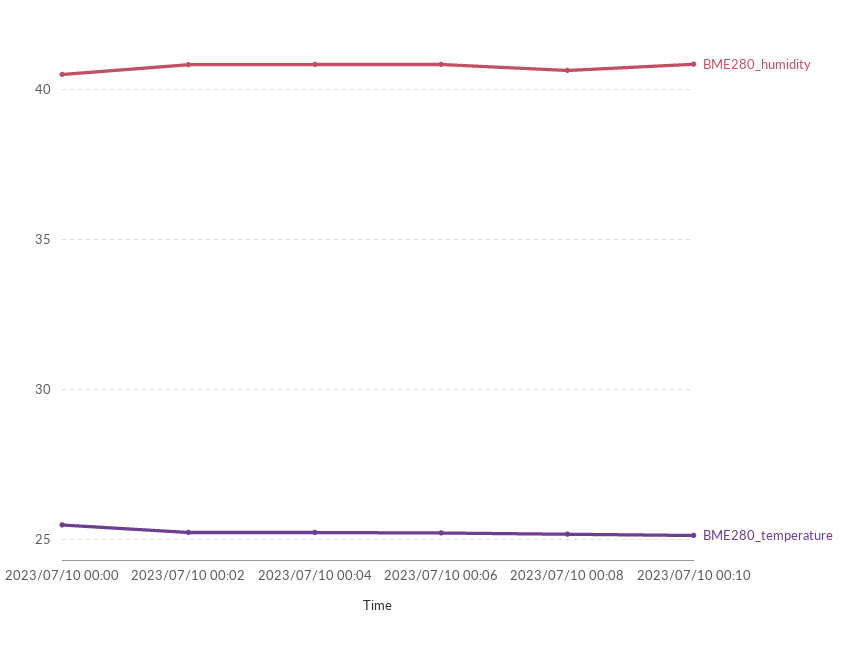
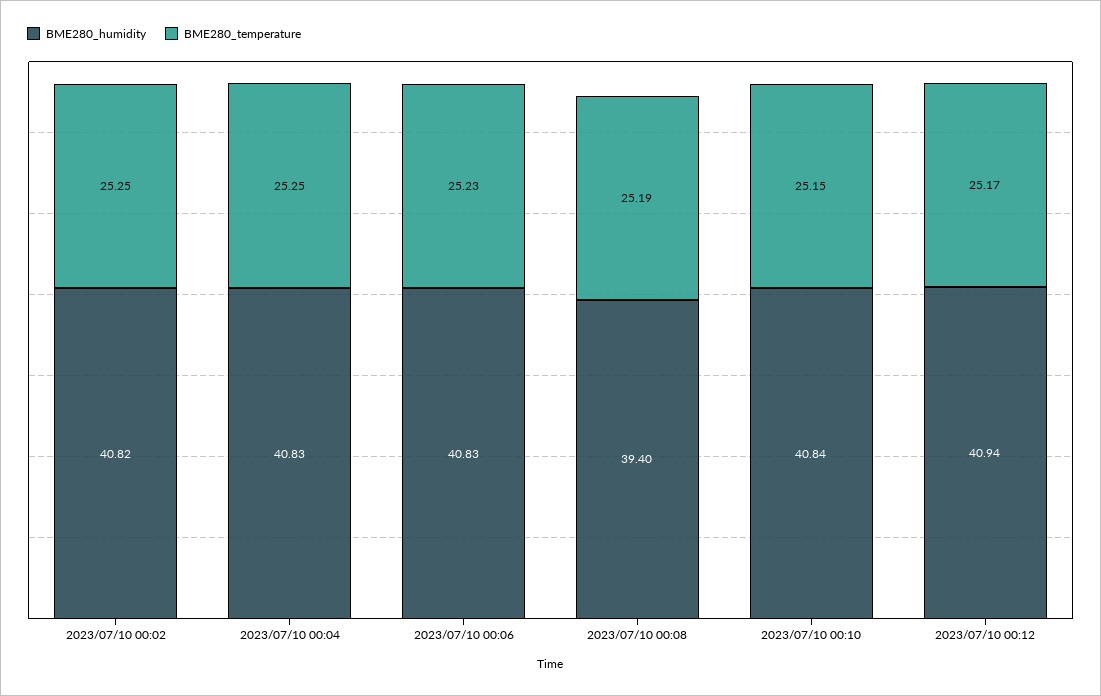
BME280_humidity, 2023/07/10 00:00: 40.5 -> none
BME280_temperature, 2023/07/10 00:00: 25.5 -> none
BME280_humidity, 2023/07/10 00:08: 40.5 -> 39.4
BME280_humidity, 2023/07/10 00:12: none -> 40.94
BME280_temperature, 2023/07/10 00:12: none -> 25.17

